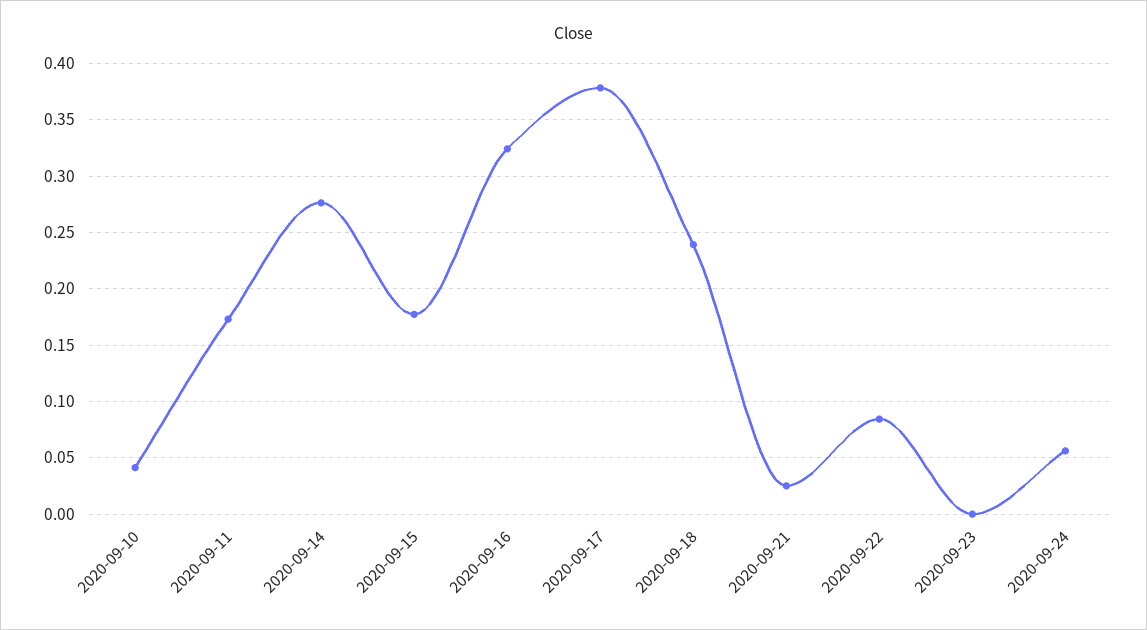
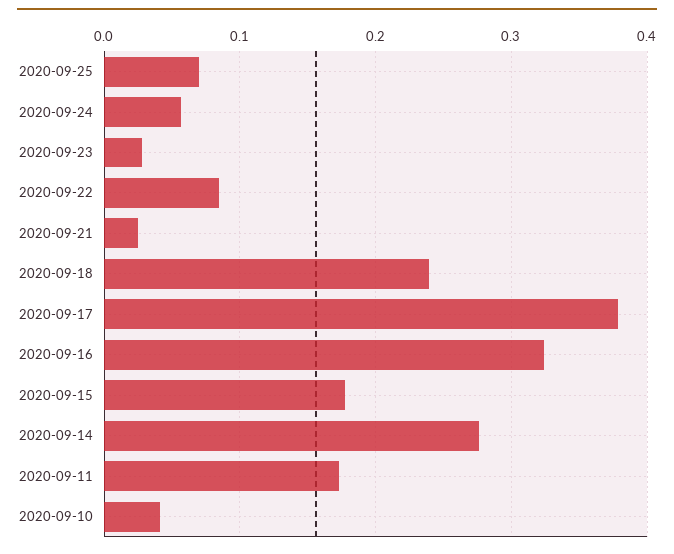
2020-09-23: 0 -> 0.03
2020-09-25: none -> 0.07

